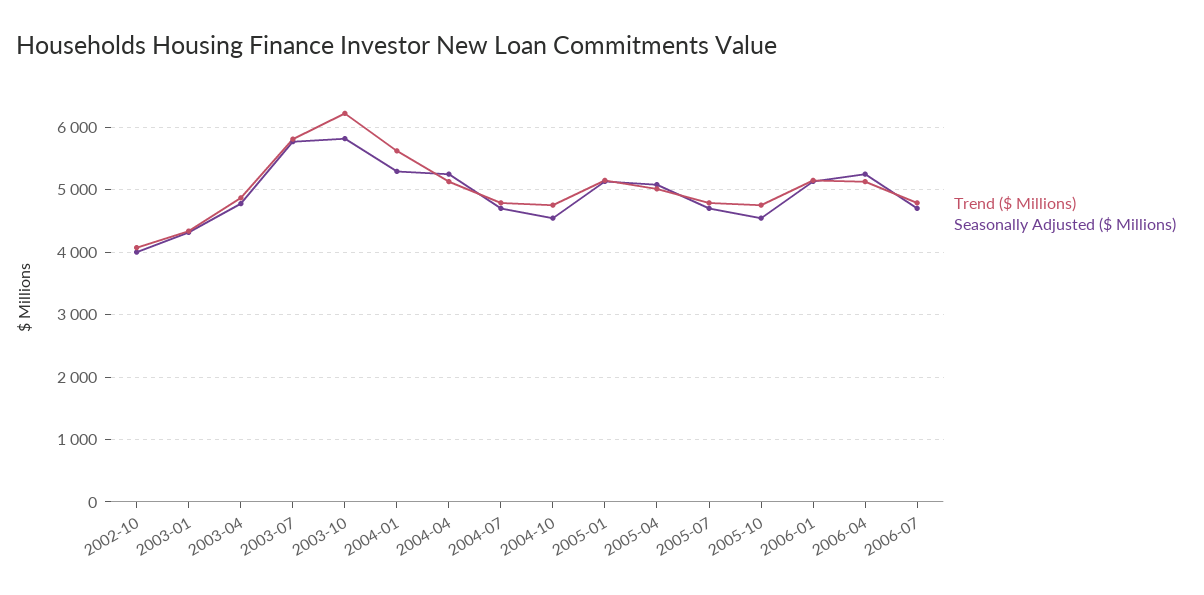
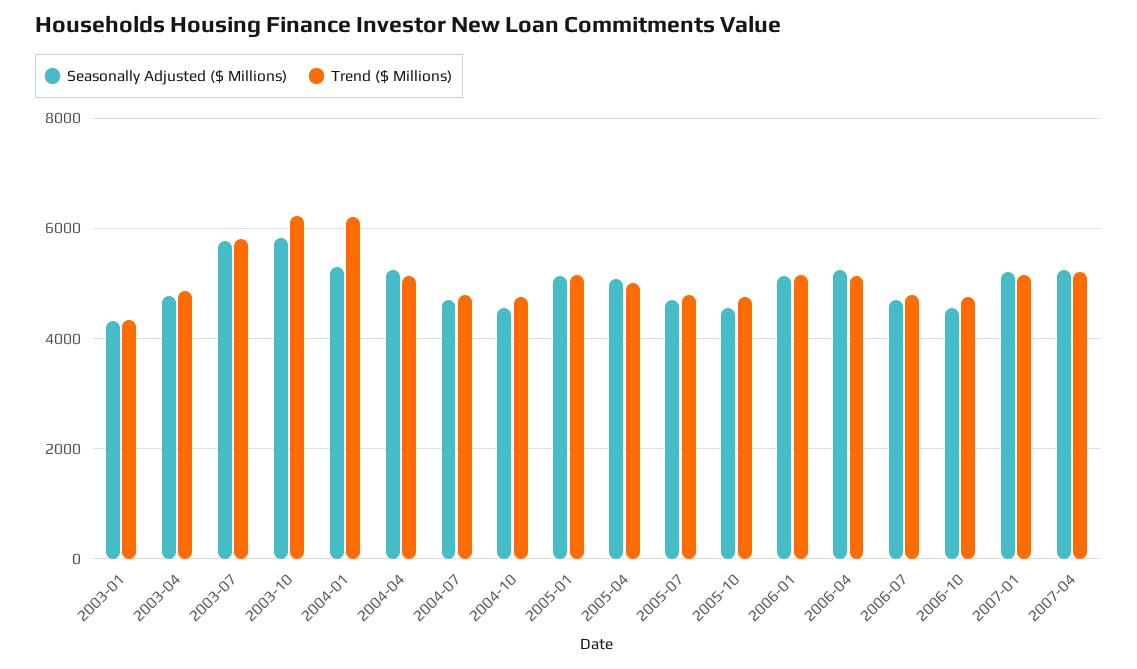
Trend ($ Millions), 2002-10: 4100 -> none
Seasonally Adjusted ($ Millions), 2002-10: 4000 -> none
Trend ($ Millions), 2004-01: 5600 -> 6200
Seasonally Adjusted ($ Millions), 2006-10: none -> 4600
Trend ($ Millions), 2006-10: none -> 4800
Seasonally Adjusted ($ Millions), 2007-01: none -> 5200
Trend ($ Millions), 2007-01: none -> 5200
Seasonally Adjusted ($ Millions), 2007-04: none -> 5200
Trend ($ Millions), 2007-04: none -> 5200

